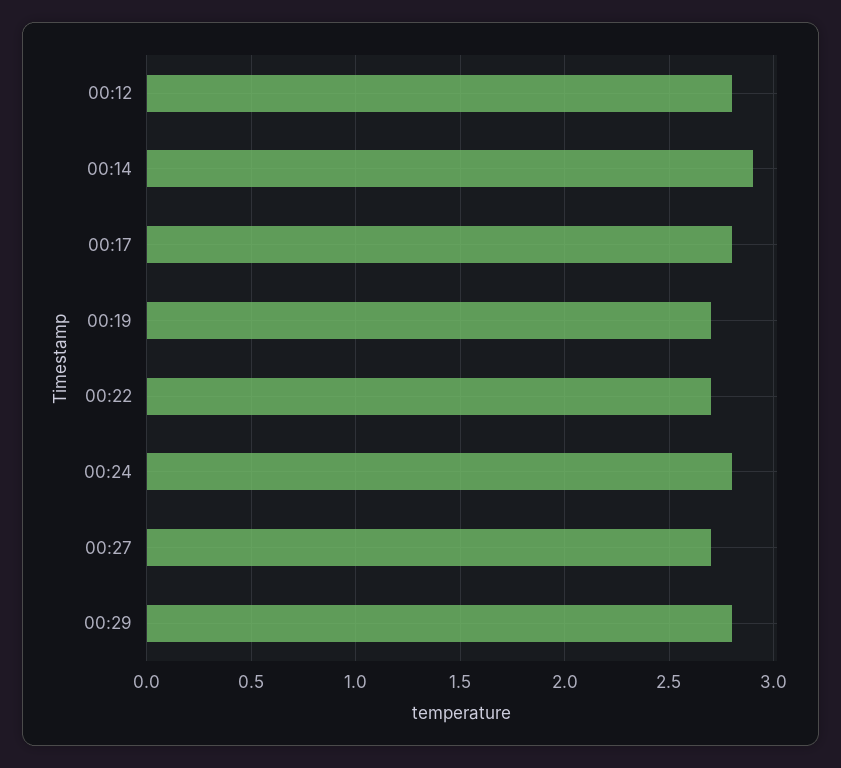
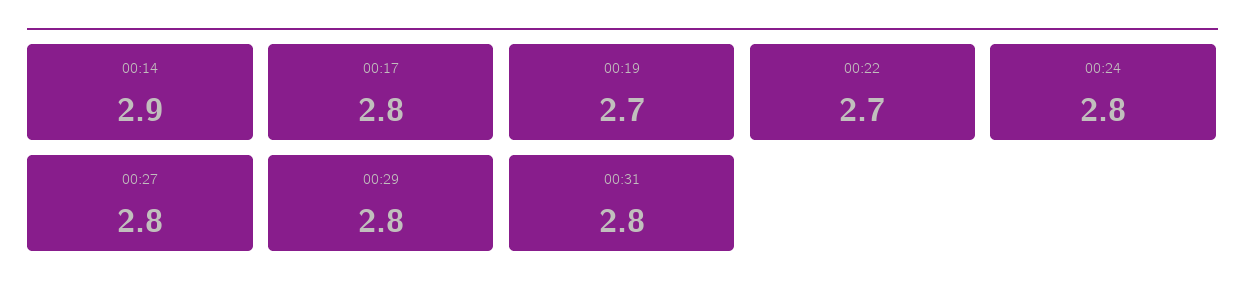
00:12: 2.8 -> none
00:27: 2.7 -> 2.8
00:31: none -> 2.8

